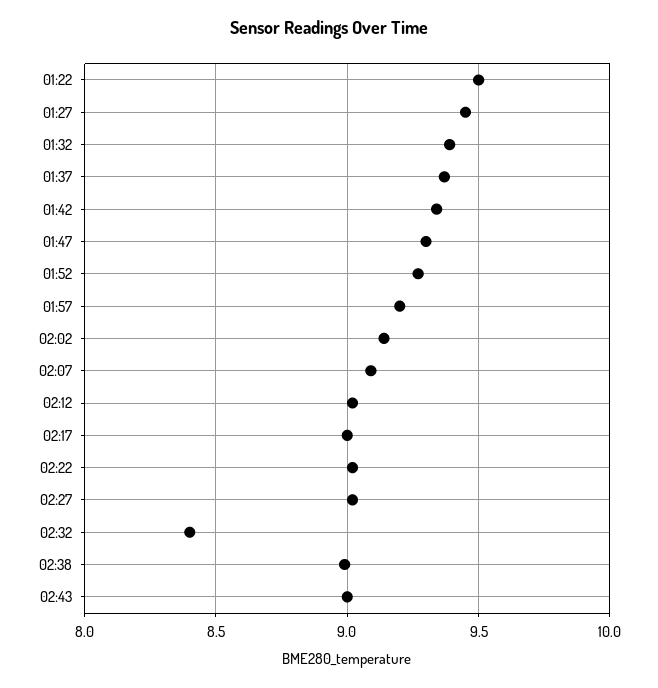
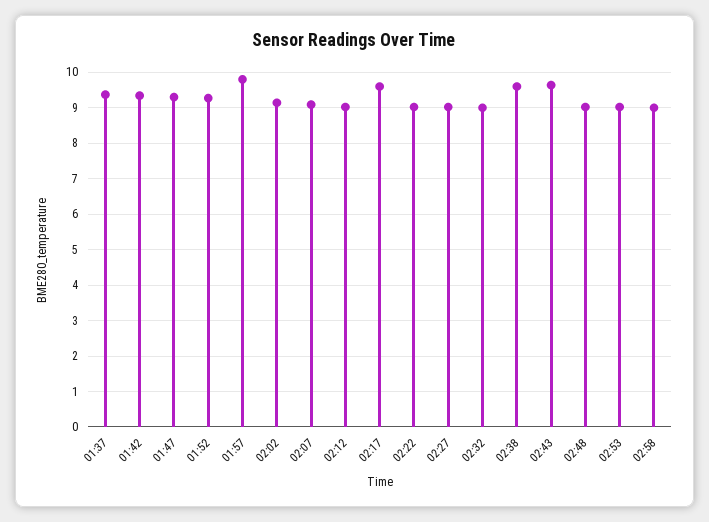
01:22: 9.5 -> none
01:27: 9.45 -> none
01:32: 9.4 -> none
01:57: 9.2 -> 9.8
02:17: 9 -> 9.6
02:32: 8.4 -> 9
02:38: 9 -> 9.6
02:43: 9 -> 9.6
02:48: none -> 9
02:53: none -> 9
02:58: none -> 9

